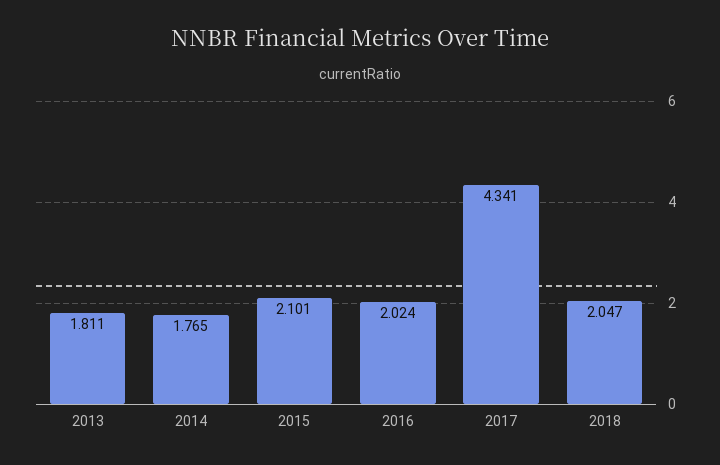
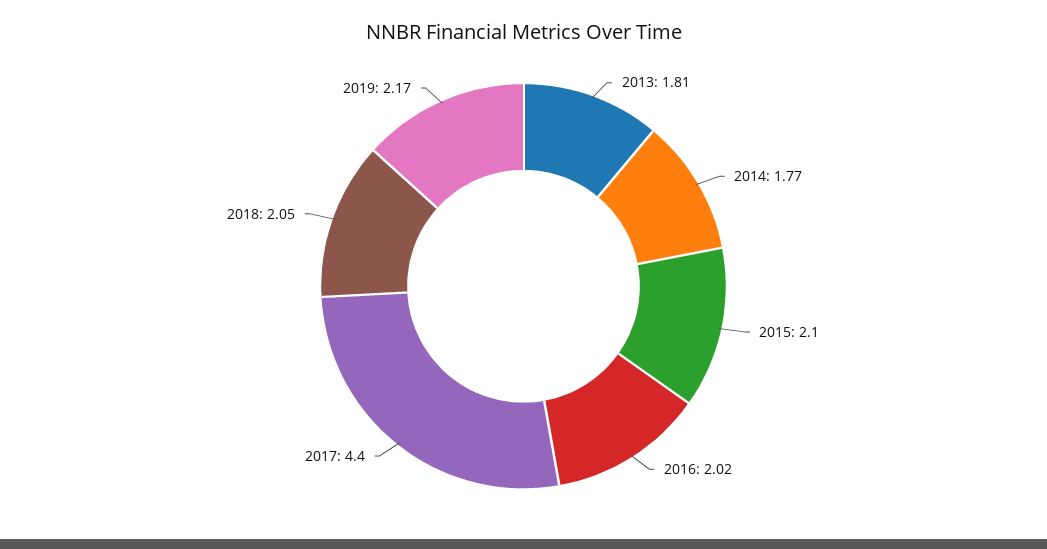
2017: 4.341 -> 4.4
2019: none -> 2.17

